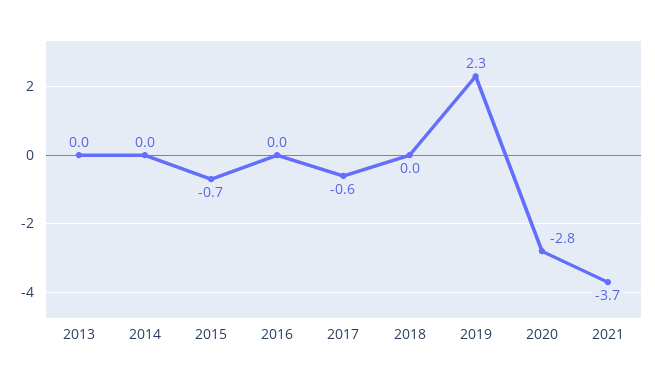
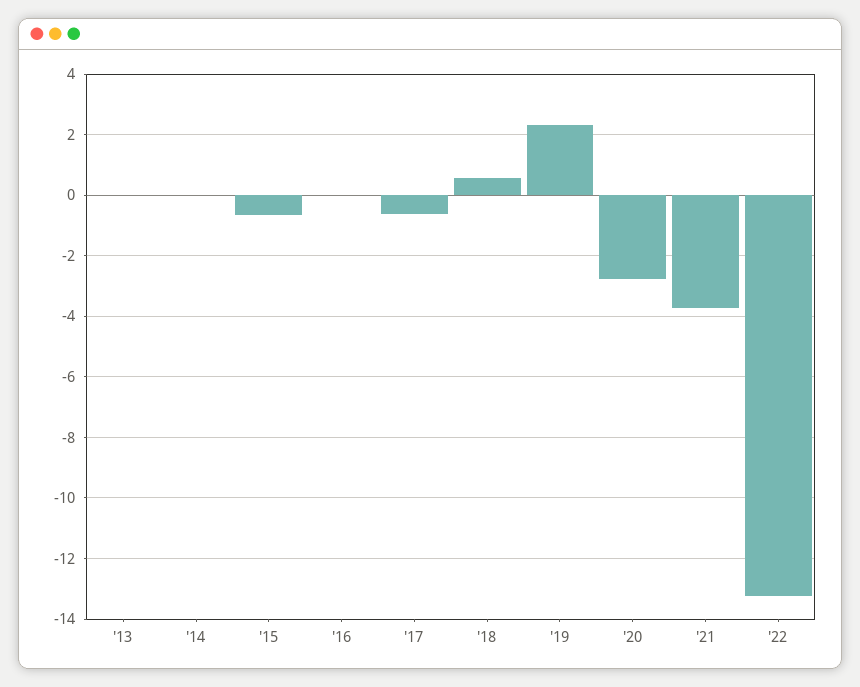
2018: 0 -> 0.6
'22: none -> -13.2

